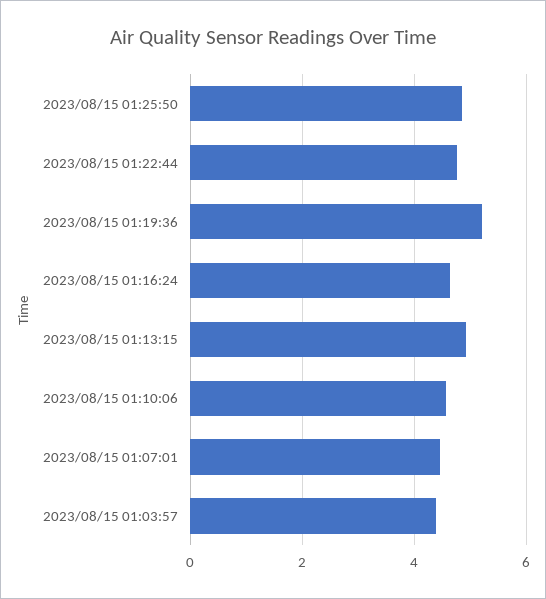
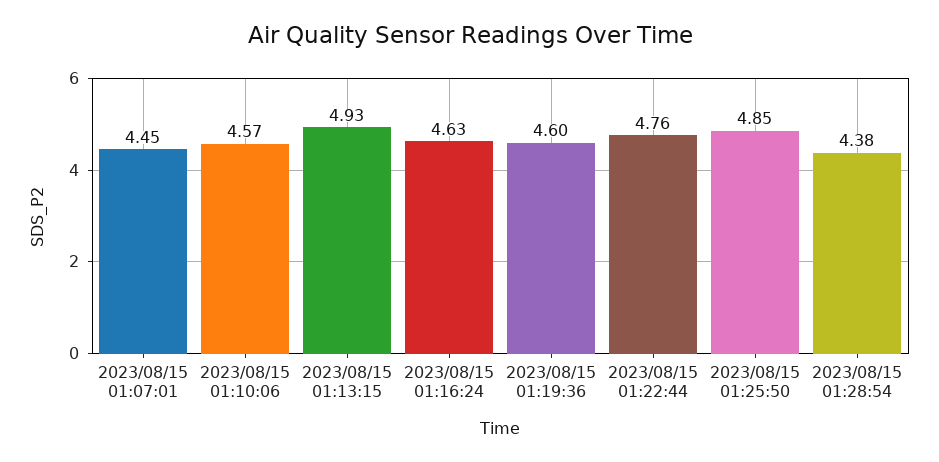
2023/08/15 01:19:36: 5.2 -> 4.6
2023/08/15 01:03:57: 4.4 -> none
2023/08/15 01:28:54: none -> 4.38

